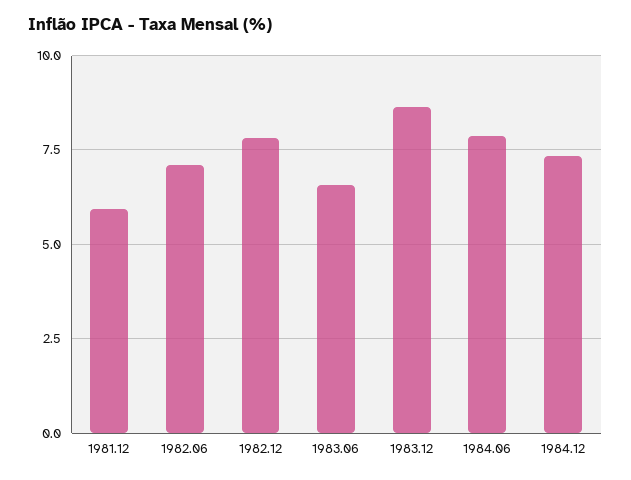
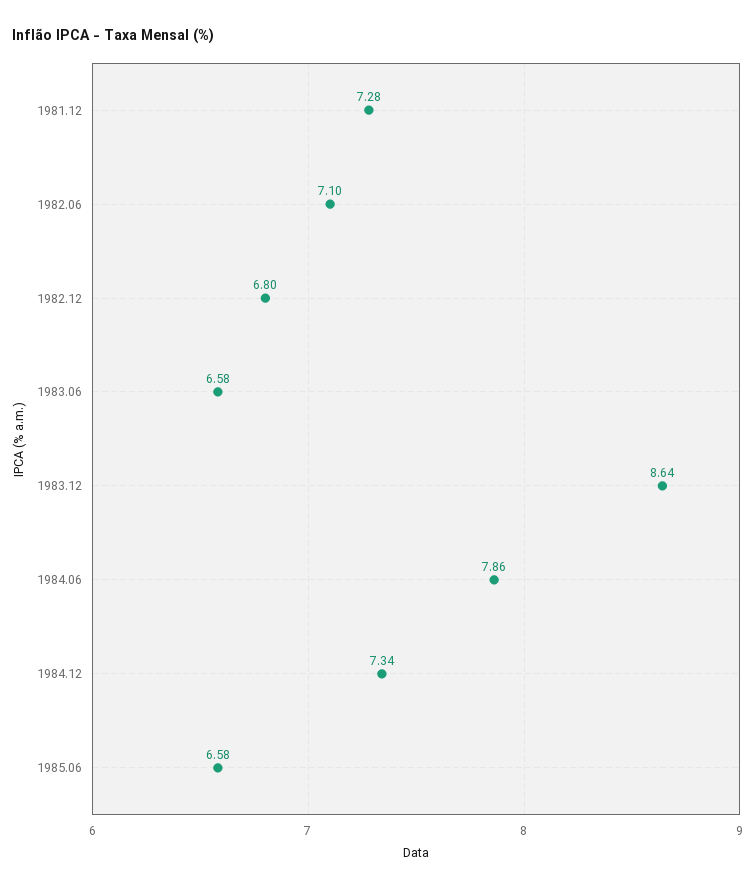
1981.12: 6 -> 7.28
1982.12: 7.75 -> 6.8
1985.06: none -> 6.58

